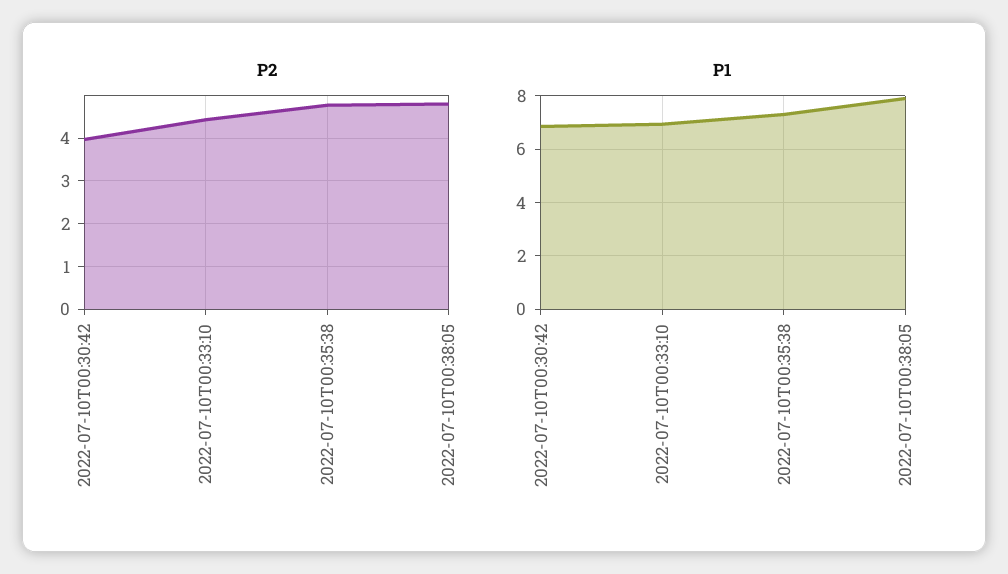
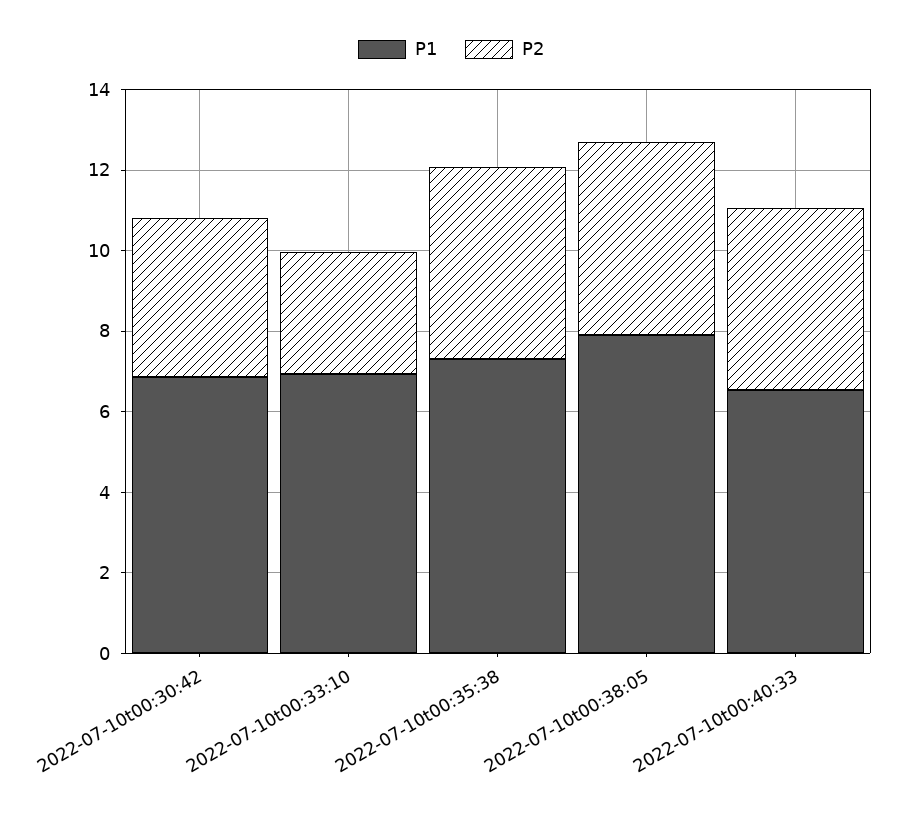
P2, 2022-07-10T00:33:10: 4.4 -> 3
P1, 2022-07-10t00:40:33: none -> 6.5
P2, 2022-07-10t00:40:33: none -> 4.5

